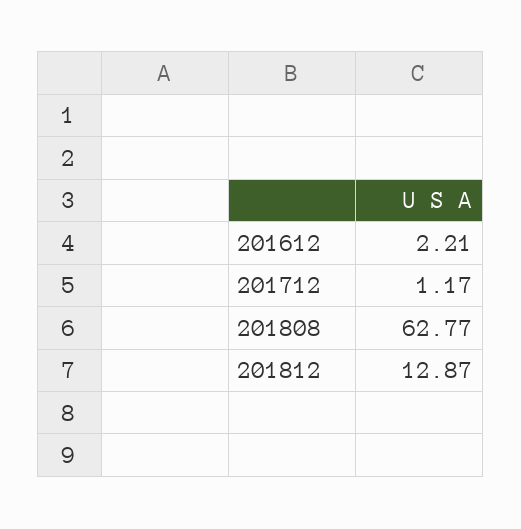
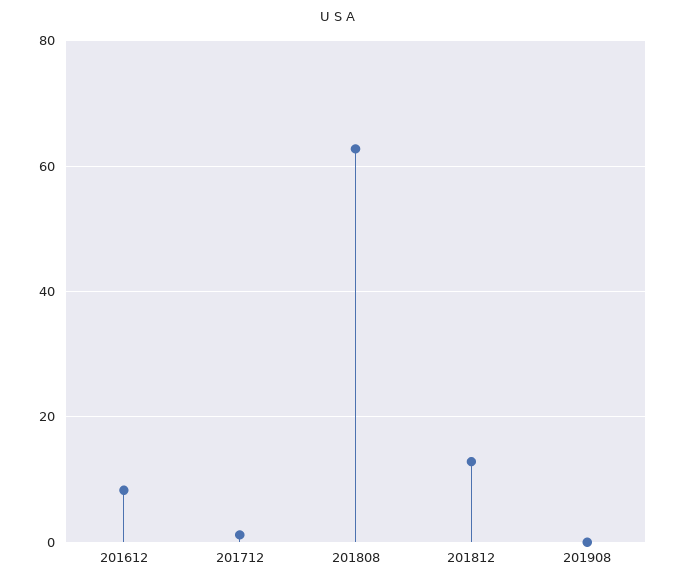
201612: 2.21 -> 8
201908: none -> 0

